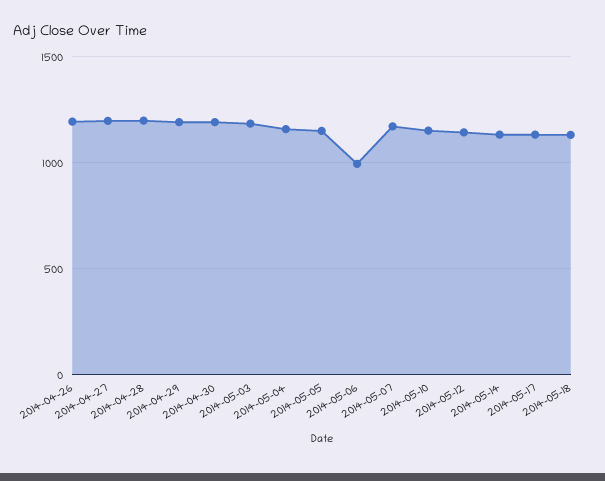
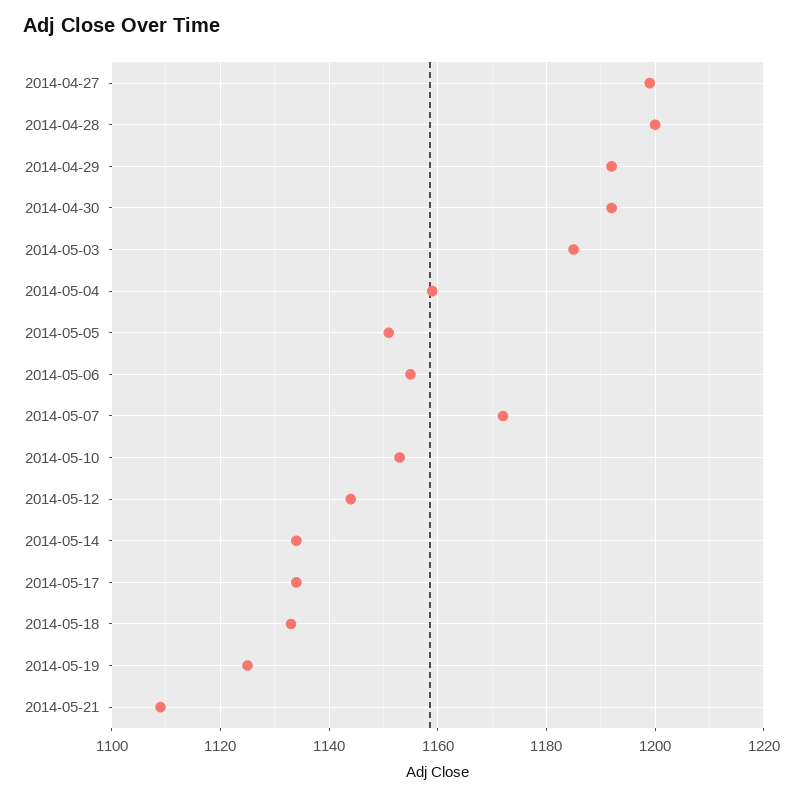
2014-04-26: 1200 -> none
2014-05-06: 1000 -> 1155
2014-05-19: none -> 1125
2014-05-21: none -> 1110

